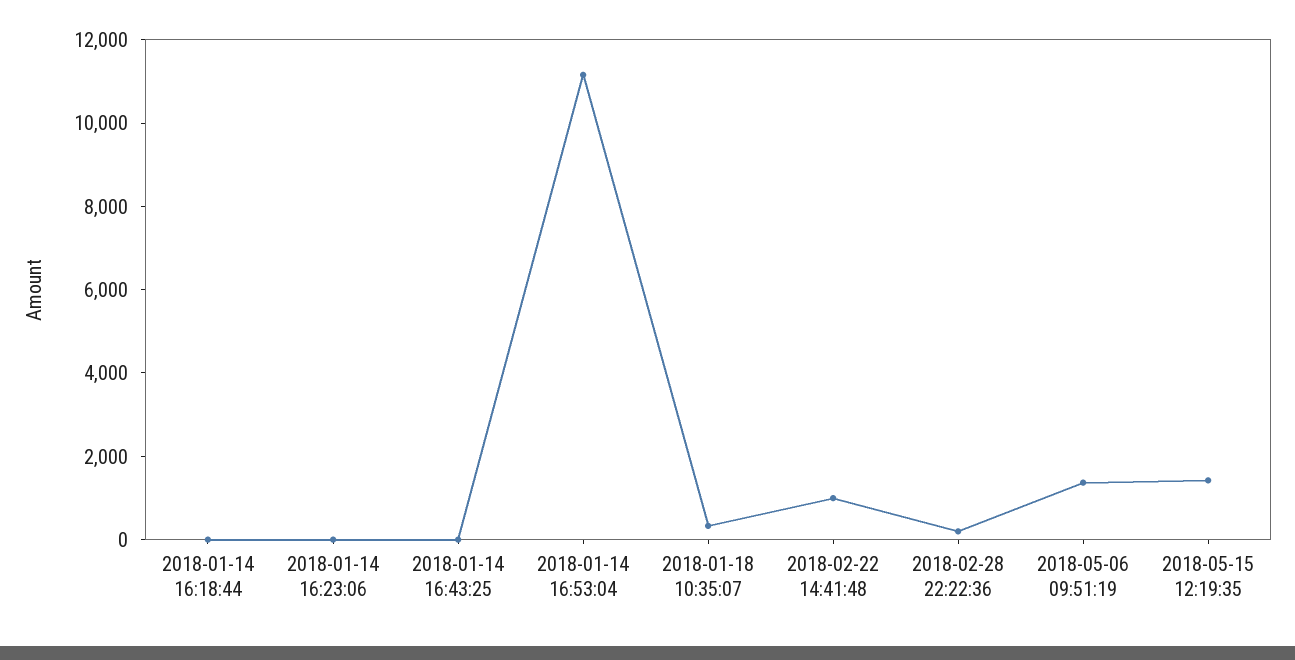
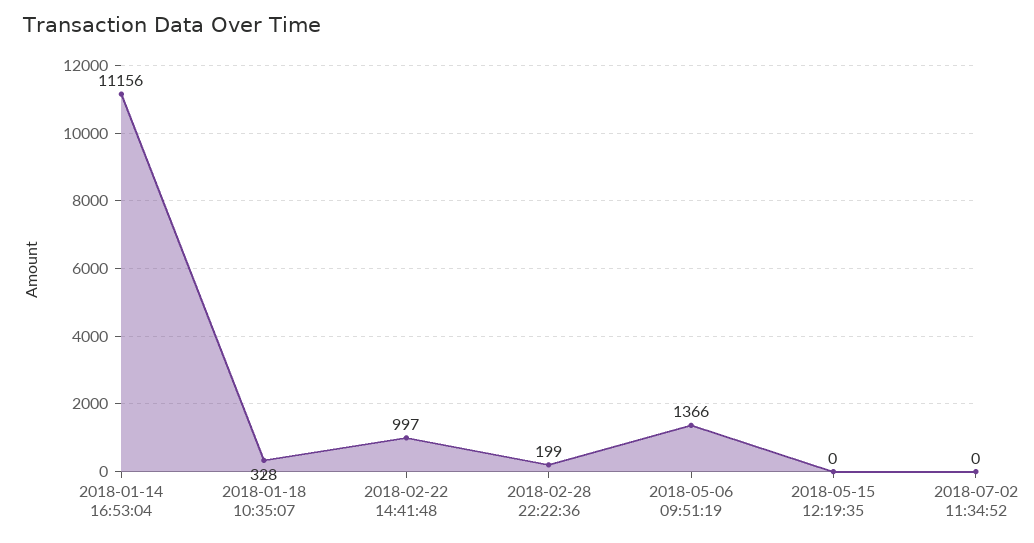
2018-01-14 16:18:44: 0 -> none
2018-01-14 16:23:06: 0 -> none
2018-01-14 16:43:25: 0 -> none
2018-05-15 12:19:35: 1500 -> 0
2018-07-02 11:34:52: none -> 0

